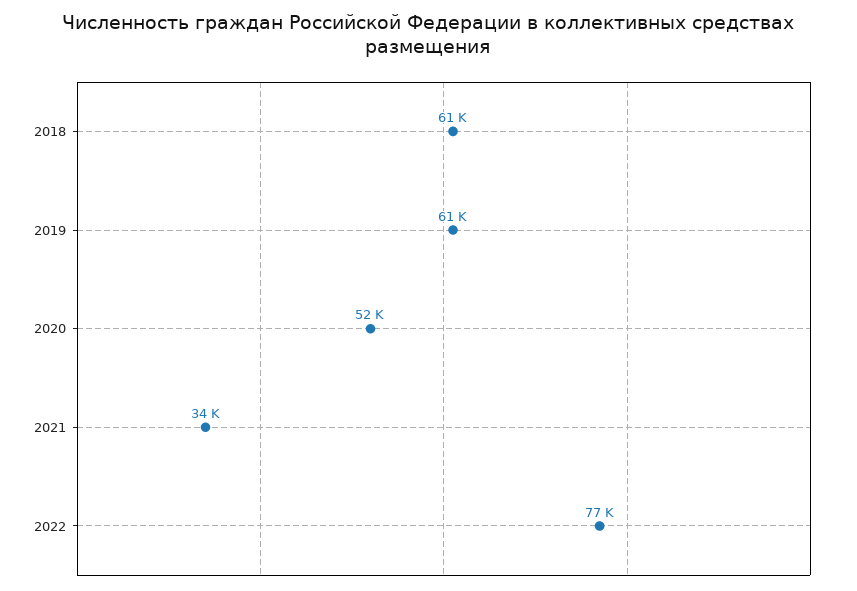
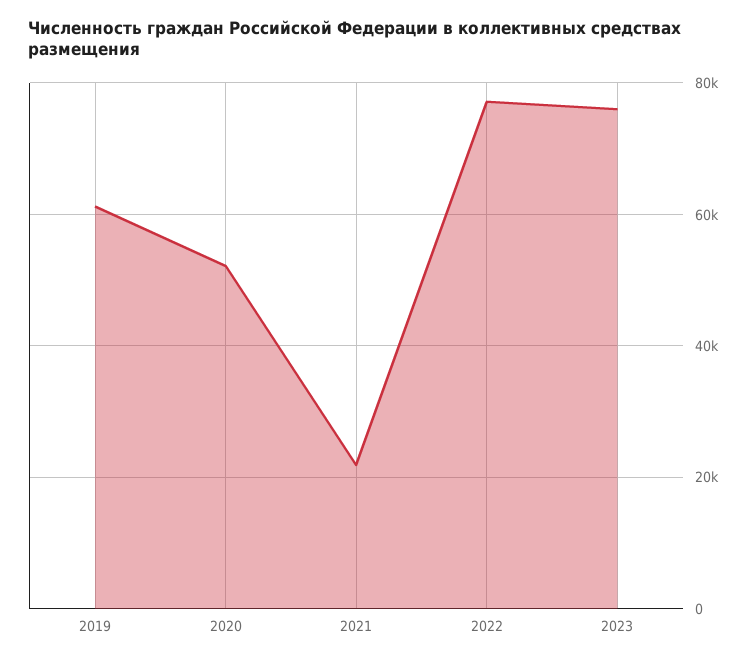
2018: 61000 -> none
2021: 34000 -> 22000
2023: none -> 76000

